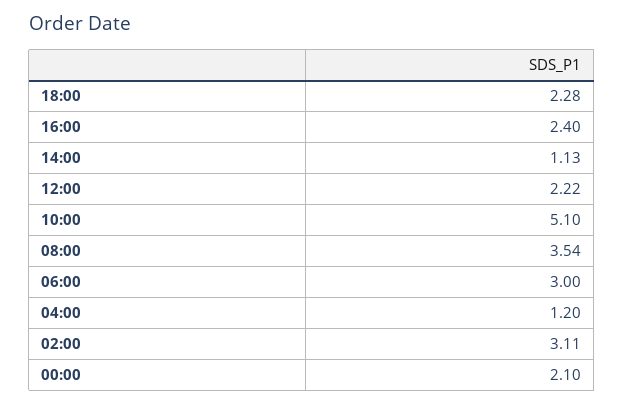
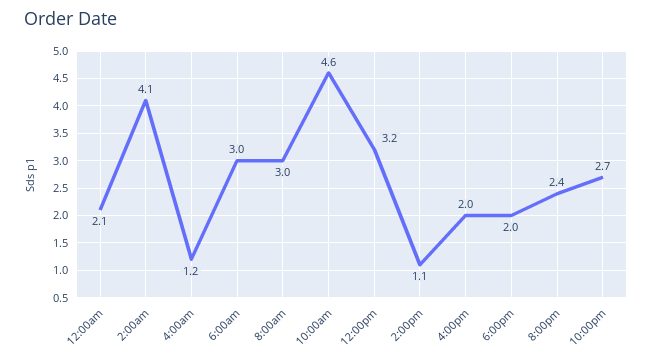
18:00: 2.28 -> 2
16:00: 2.4 -> 2
12:00: 2.22 -> 3.2
10:00: 5.1 -> 4.6
08:00: 3.54 -> 3
02:00: 3.11 -> 4.1
8:00pm: none -> 2.4
10:00pm: none -> 2.7

